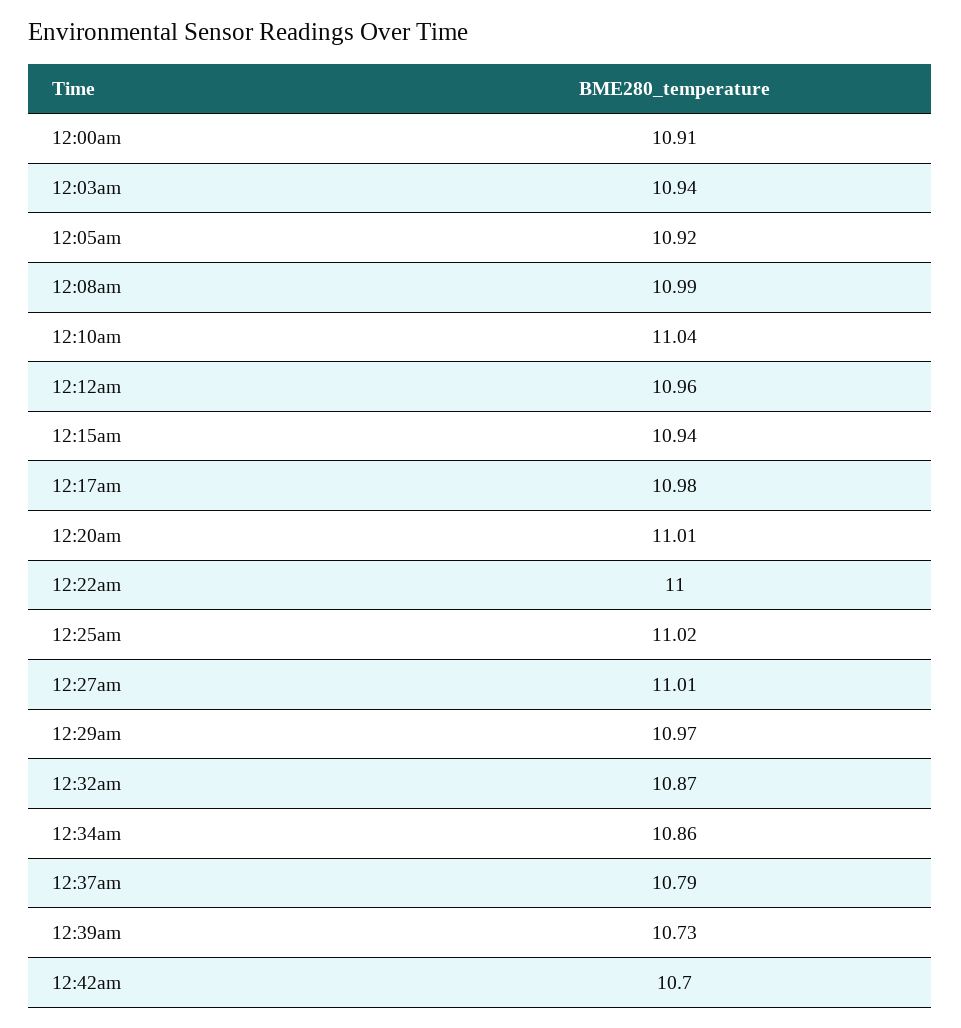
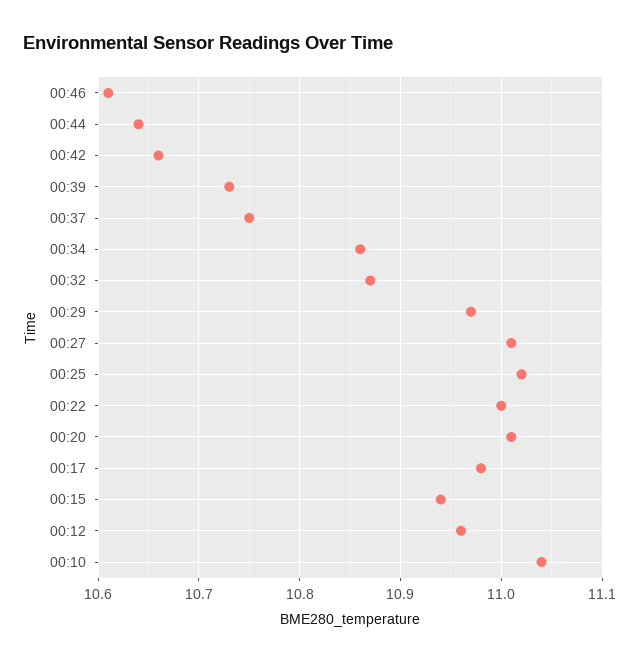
12:00am: 10.91 -> none
12:03am: 10.94 -> none
12:05am: 10.92 -> none
12:08am: 10.99 -> none
12:37am: 10.79 -> 10.75
12:42am: 10.7 -> 10.66
00:46: none -> 10.61
00:44: none -> 10.64

